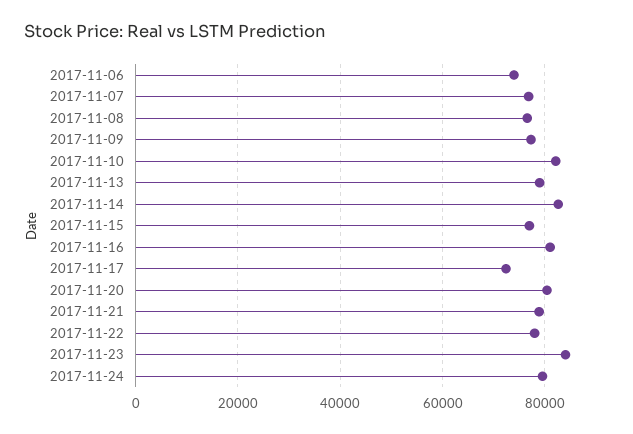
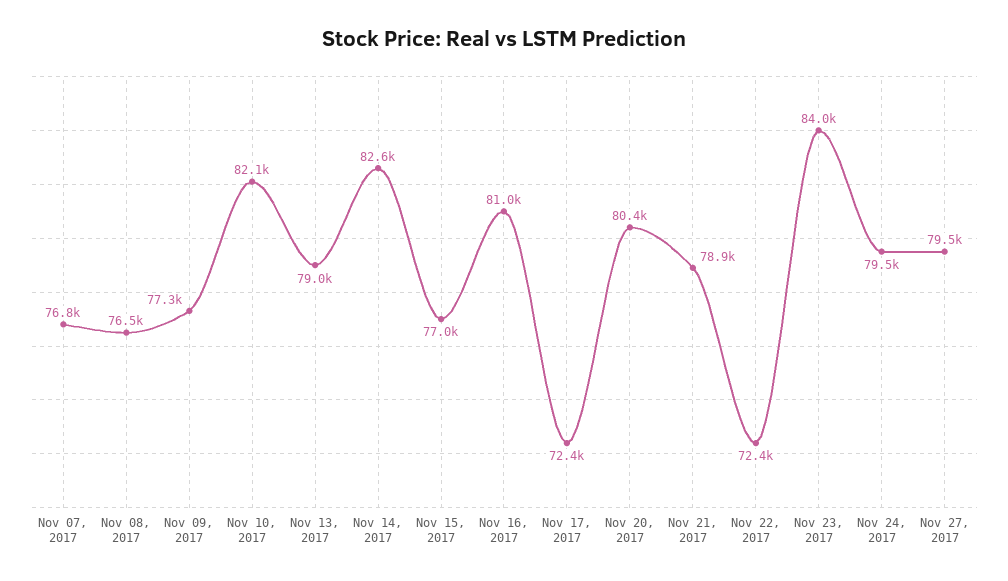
2017-11-06: 74000 -> none
2017-11-22: 78000 -> 72400
Nov 27, 2017: none -> 79500

